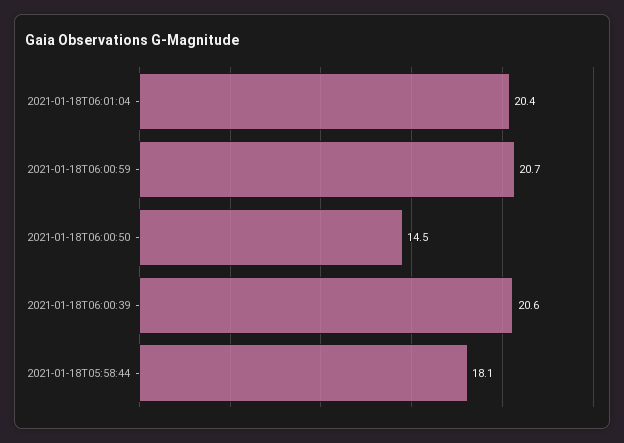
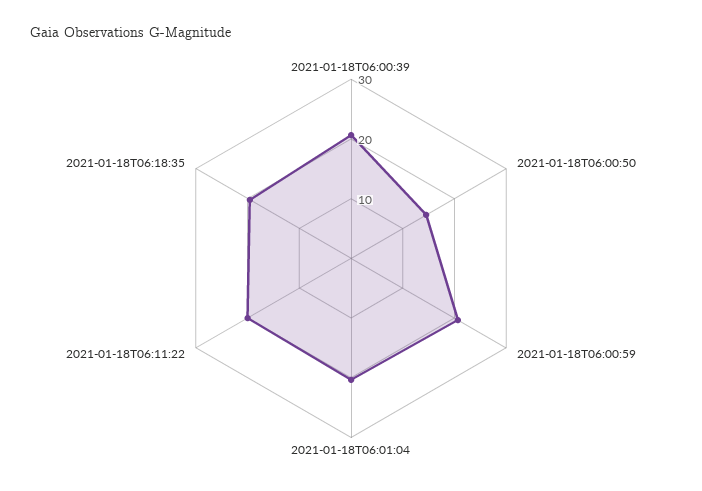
2021-01-18T05:58:44: 18.1 -> none
2021-01-18T06:11:22: none -> 20
2021-01-18T06:18:35: none -> 20

